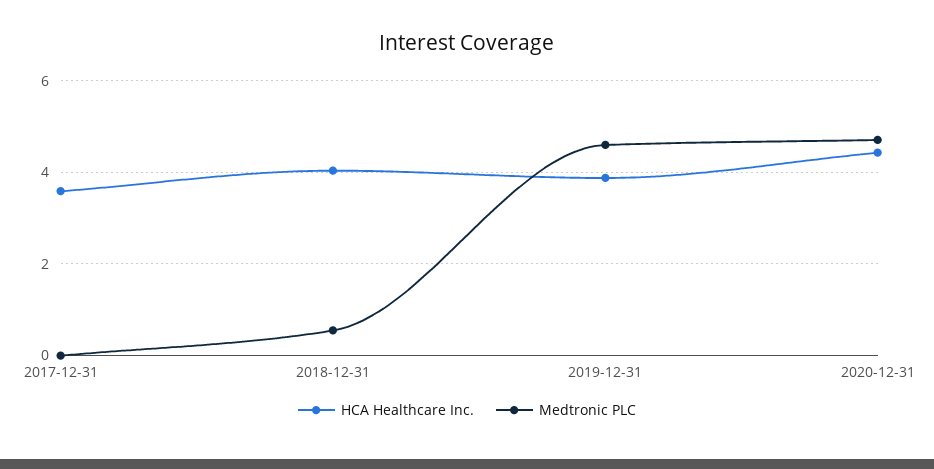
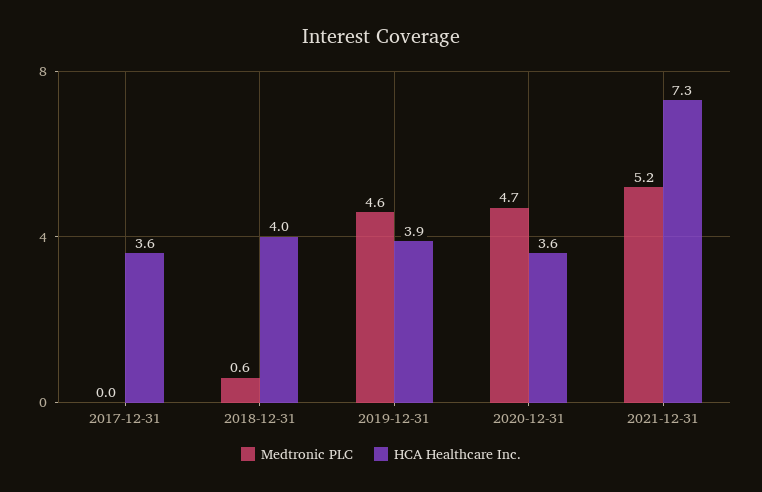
HCA Healthcare Inc., 2020-12-31: 4.4 -> 3.6
Medtronic PLC, 2021-12-31: none -> 5.2
HCA Healthcare Inc., 2021-12-31: none -> 7.3

